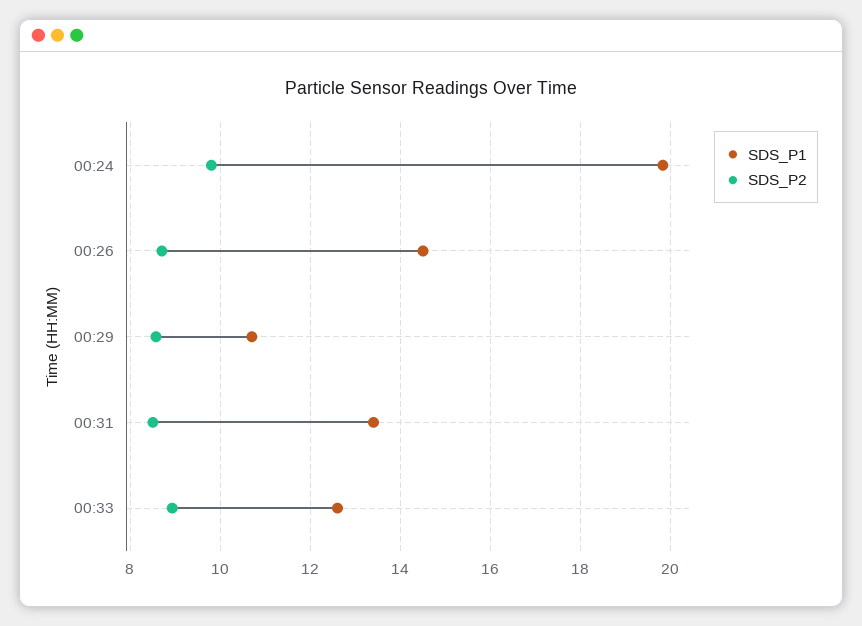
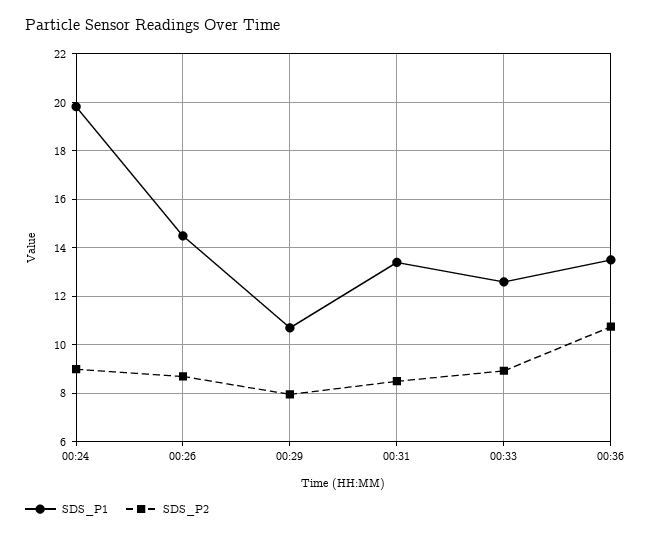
SDS_P2, 00:24: 9.8 -> 9
SDS_P2, 00:29: 8.6 -> 8
SDS_P1, 00:36: none -> 13.5
SDS_P2, 00:36: none -> 10.75

